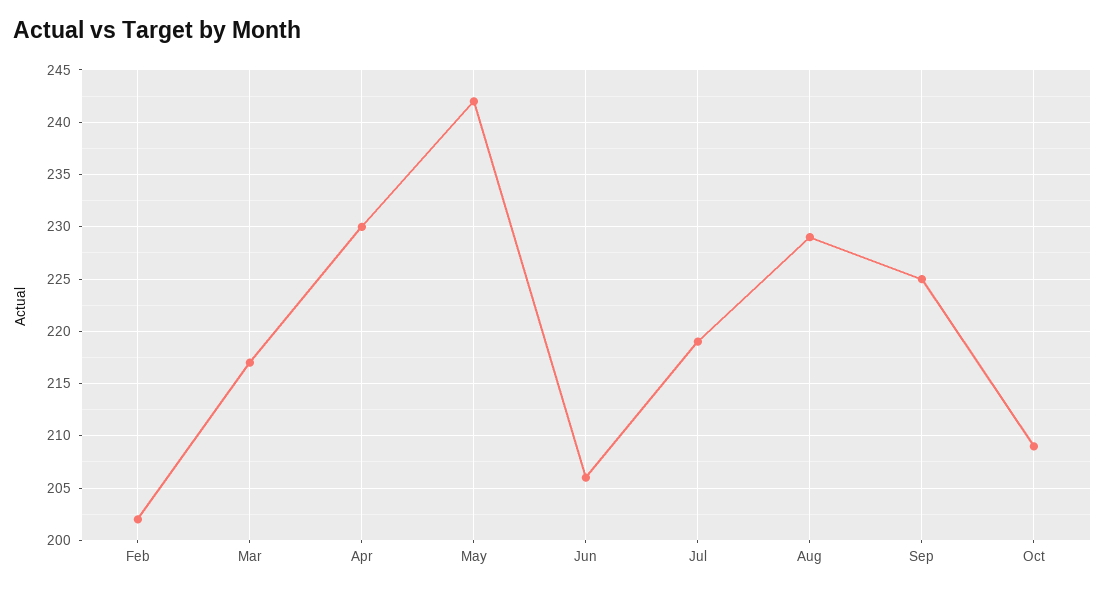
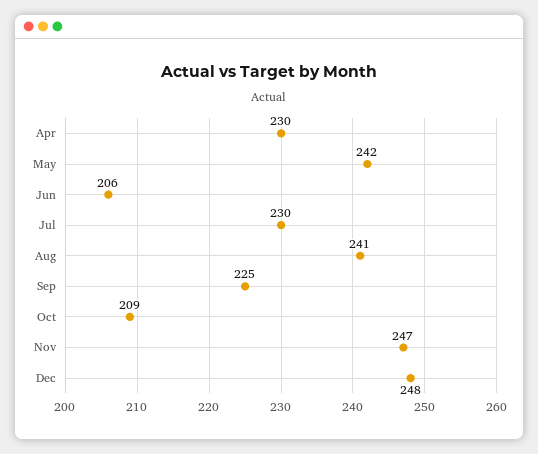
Feb: 202 -> none
Mar: 217 -> none
Jul: 219 -> 230
Aug: 229 -> 241
Nov: none -> 247
Dec: none -> 248

